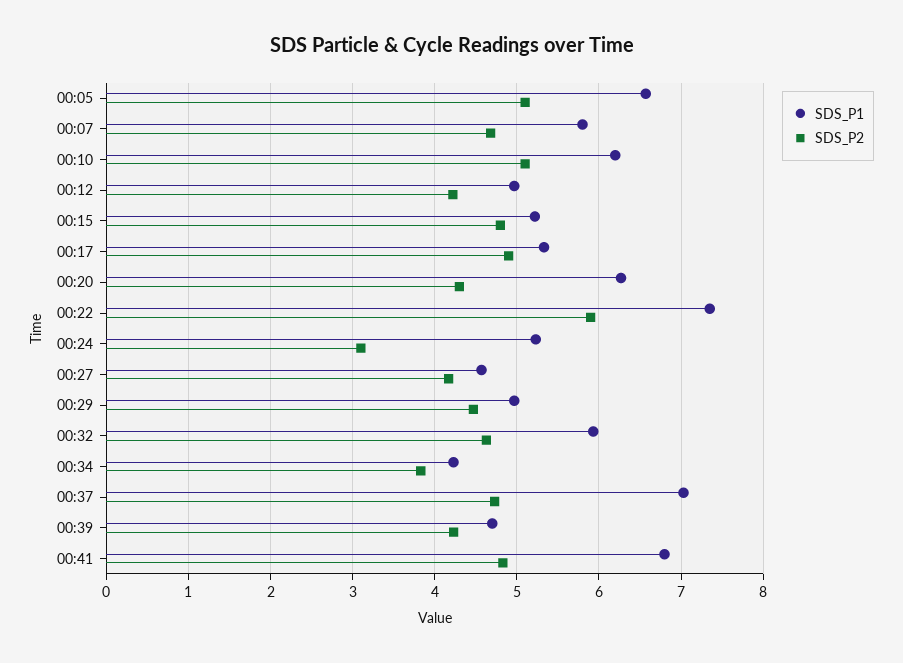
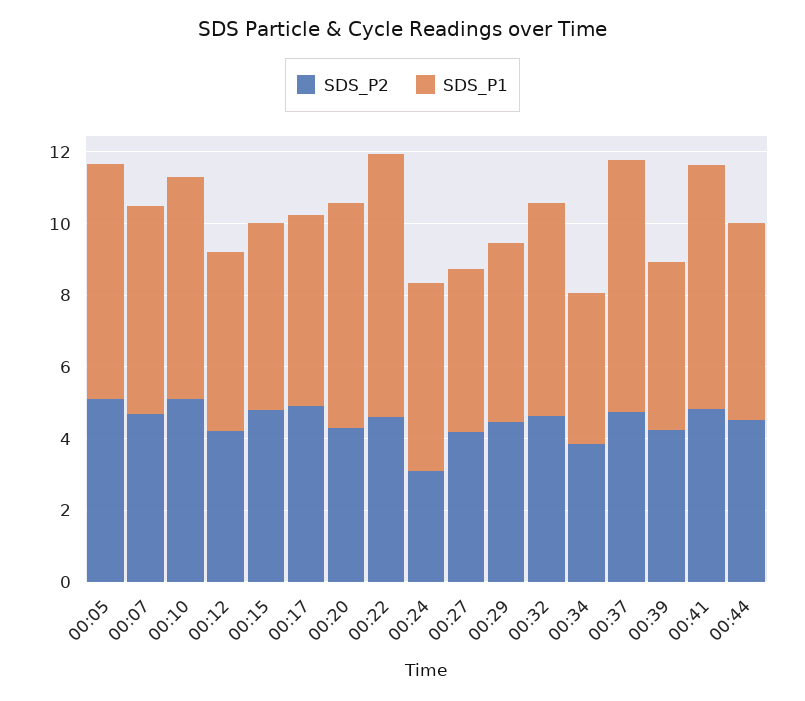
SDS_P2, 00:22: 5.9 -> 4.5
SDS_P2, 00:44: none -> 4.5
SDS_P1, 00:44: none -> 5.5

